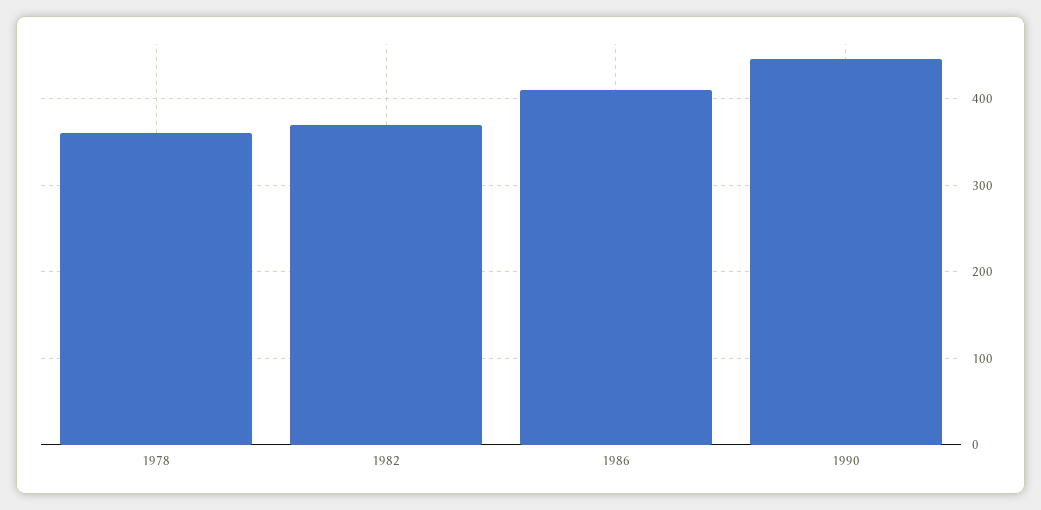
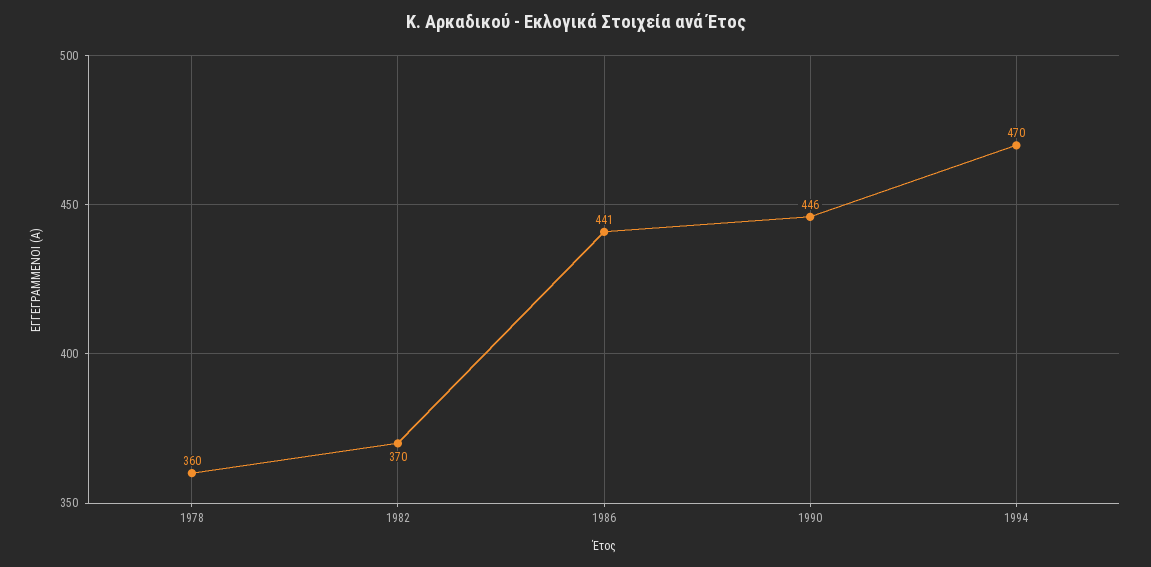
1986: 410 -> 441
1994: none -> 470

